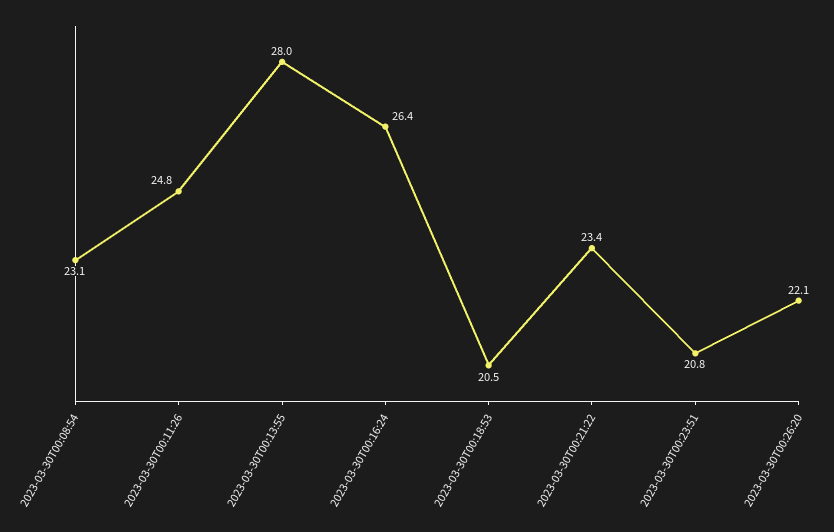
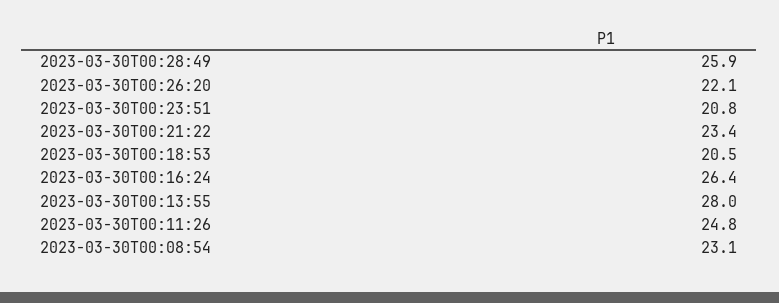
2023-03-30T00:28:49: none -> 25.9

